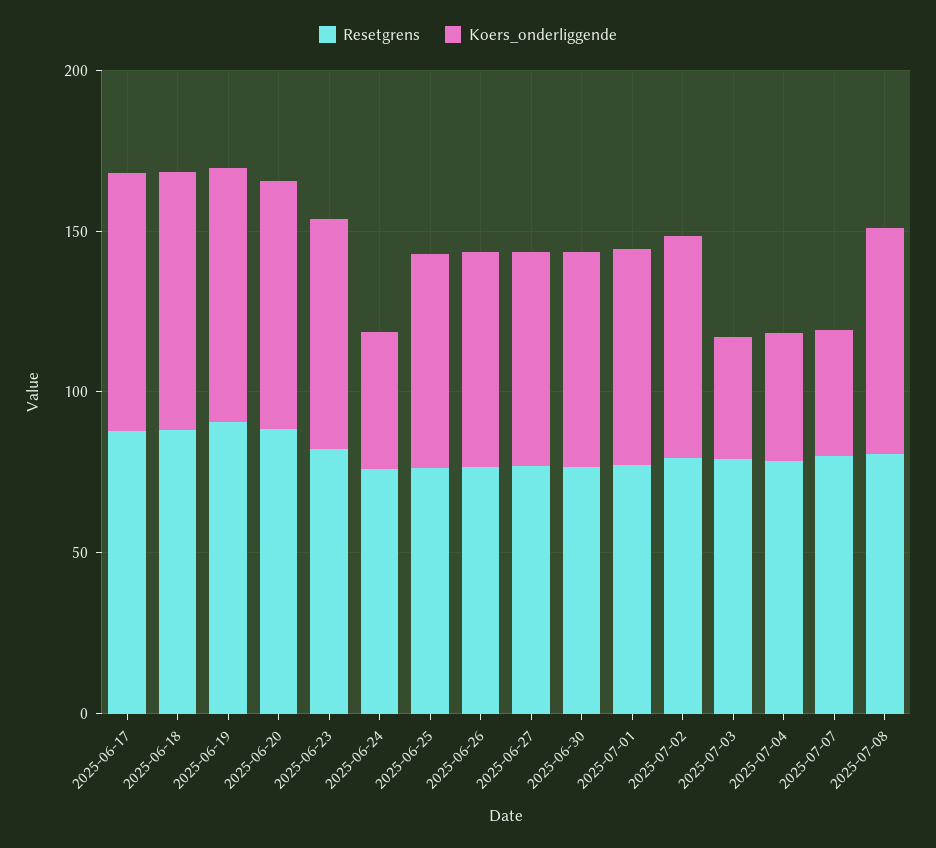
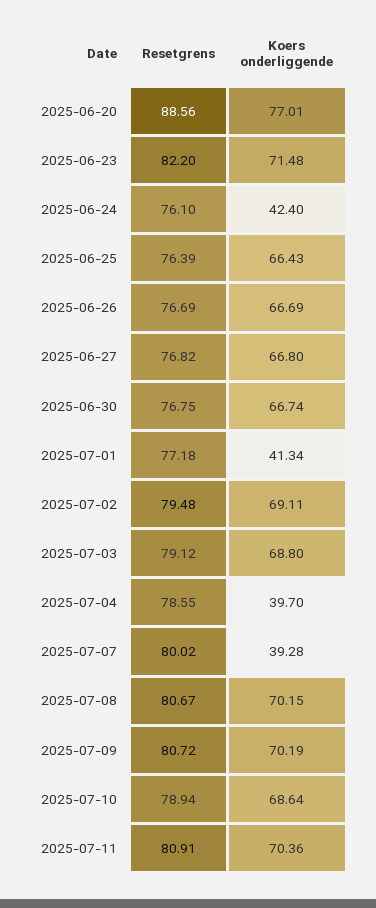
Resetgrens, 2025-06-17: 90 -> none
Koers_onderliggende, 2025-06-17: 80 -> none
Resetgrens, 2025-06-18: 90 -> none
Koers_onderliggende, 2025-06-18: 80 -> none
Resetgrens, 2025-06-19: 90 -> none
Koers_onderliggende, 2025-06-19: 80 -> none
Koers_onderliggende, 2025-07-01: 70 -> 41.34
Koers_onderliggende, 2025-07-03: 40 -> 68.8
Resetgrens, 2025-07-09: none -> 80.72
Koers_onderliggende, 2025-07-09: none -> 70.19
Resetgrens, 2025-07-10: none -> 78.94
Koers_onderliggende, 2025-07-10: none -> 68.64
Resetgrens, 2025-07-11: none -> 80.91
Koers_onderliggende, 2025-07-11: none -> 70.36

